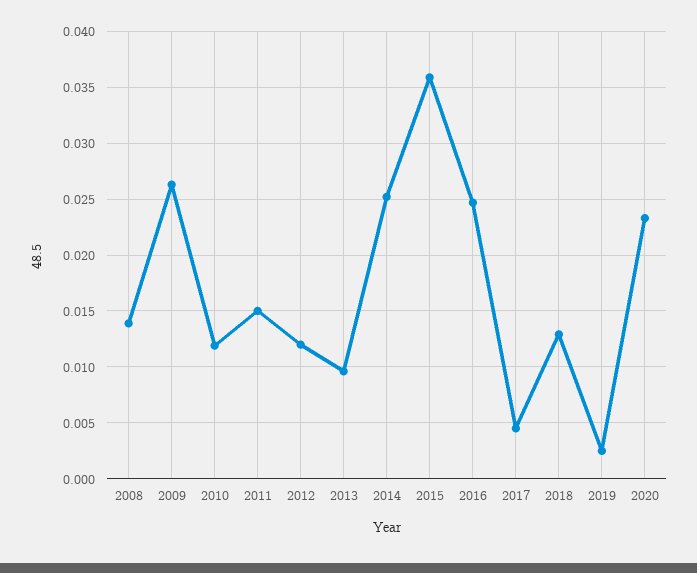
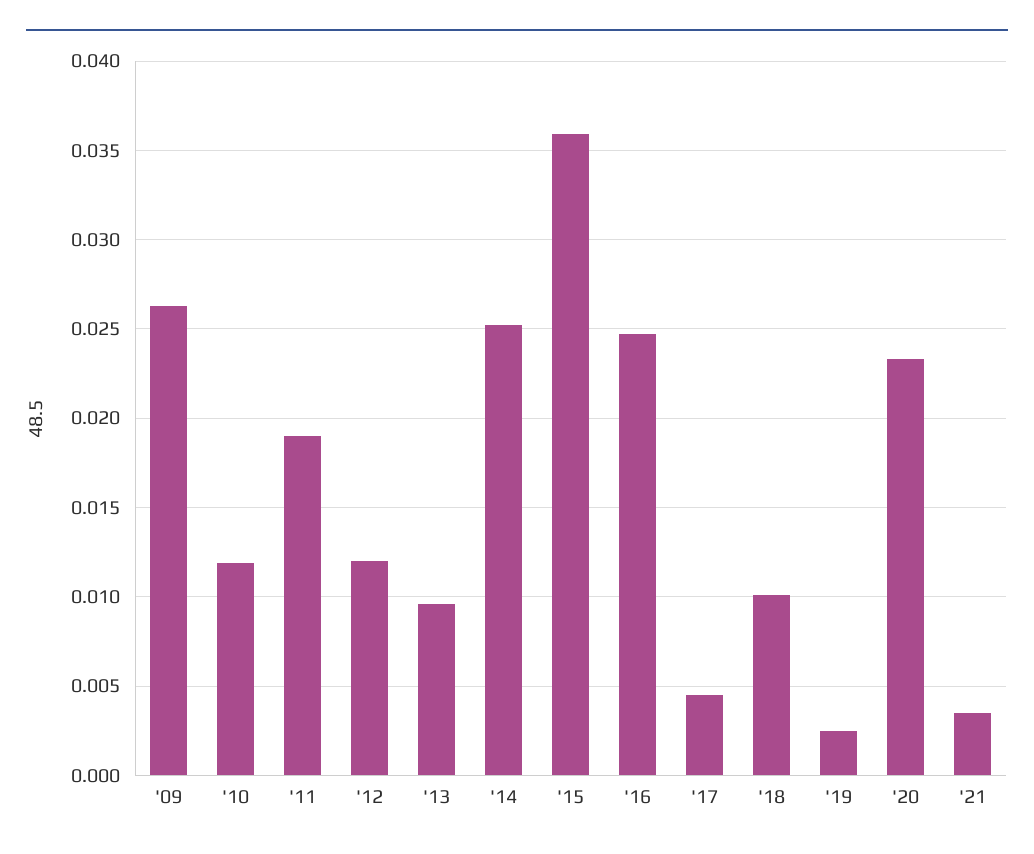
2008: 0.014 -> none
2011: 0.015 -> 0.019
2018: 0.013 -> 0.01
'21: none -> 0.0035

